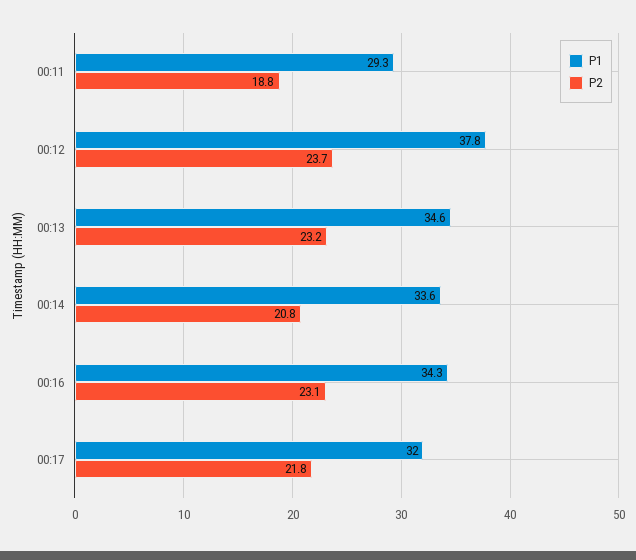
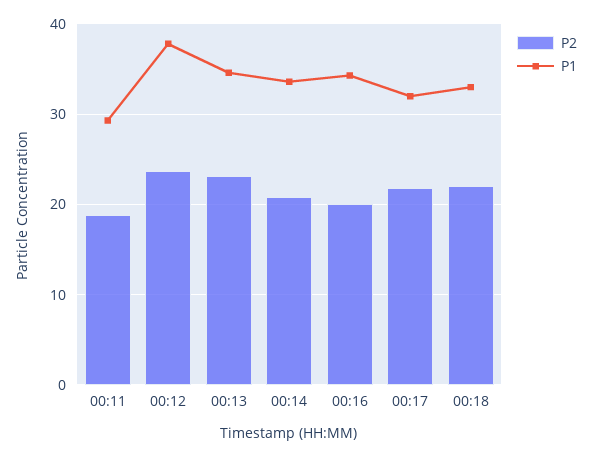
P2, 00:16: 23.1 -> 20
P2, 00:18: none -> 22
P1, 00:18: none -> 33

